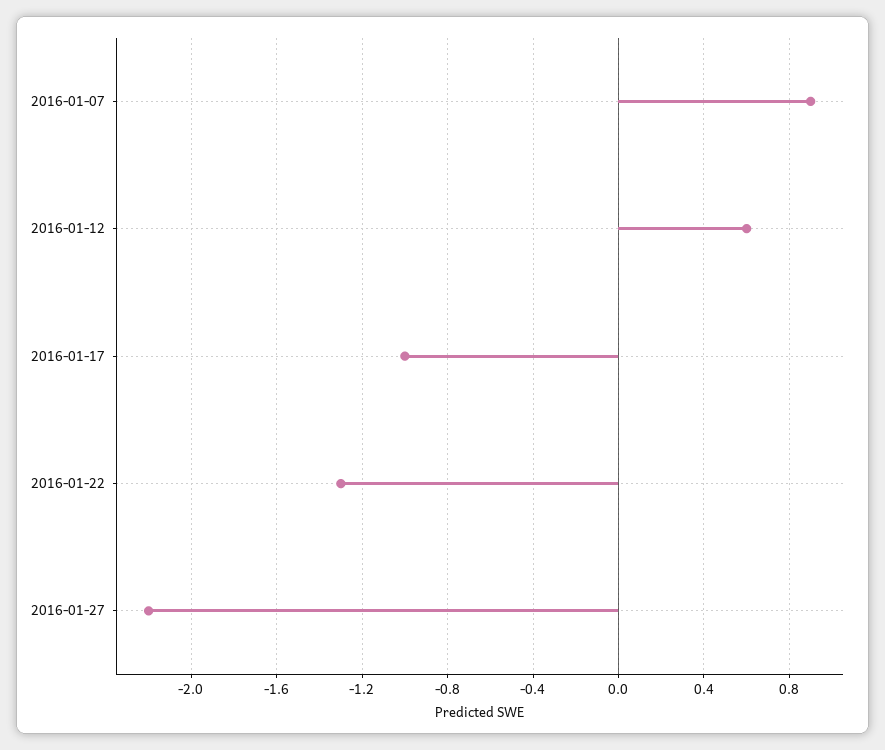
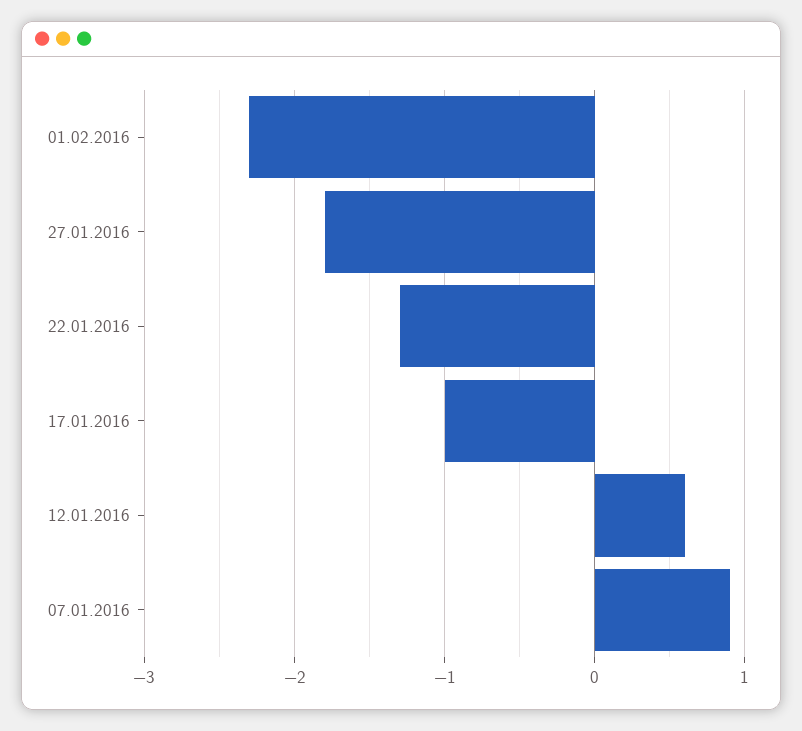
2016-01-27: -2.2 -> -1.8
01.02.2016: none -> -2.3

